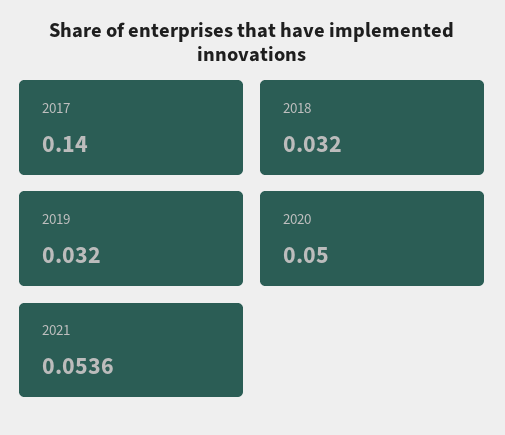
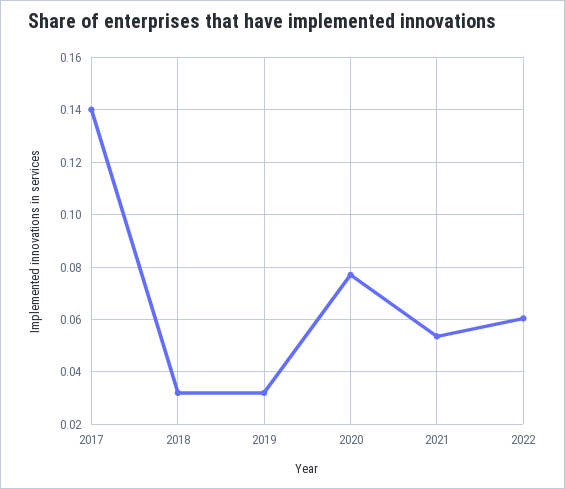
2020: 0.05 -> 0.0775
2022: none -> 0.06

